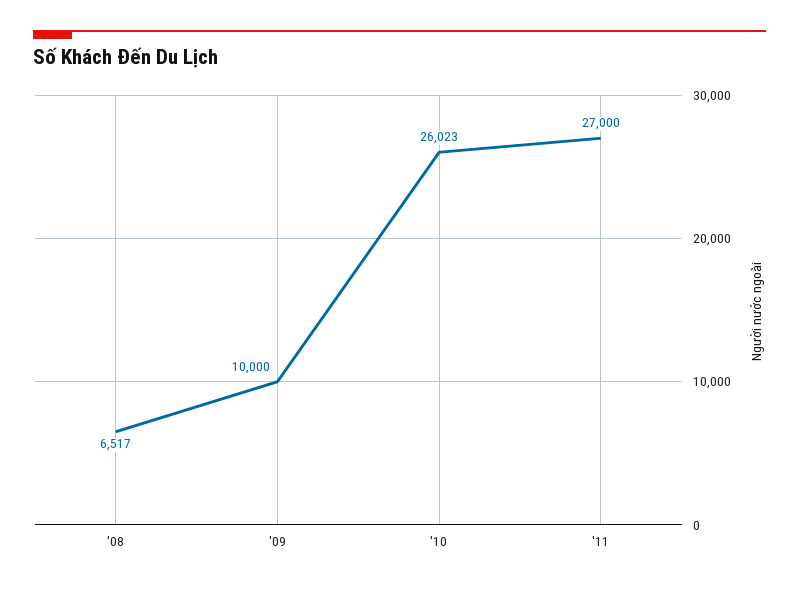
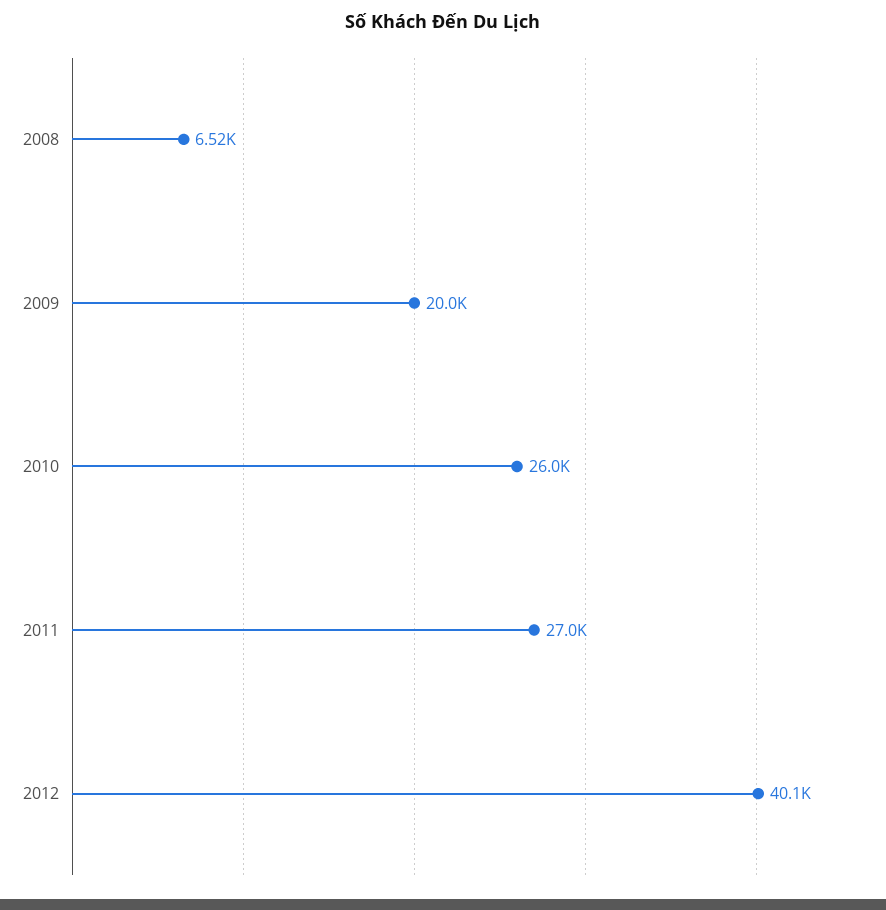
'09: 10000 -> 20000
2012: none -> 40100

